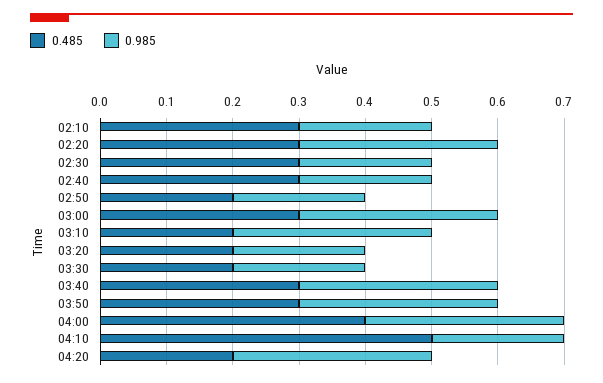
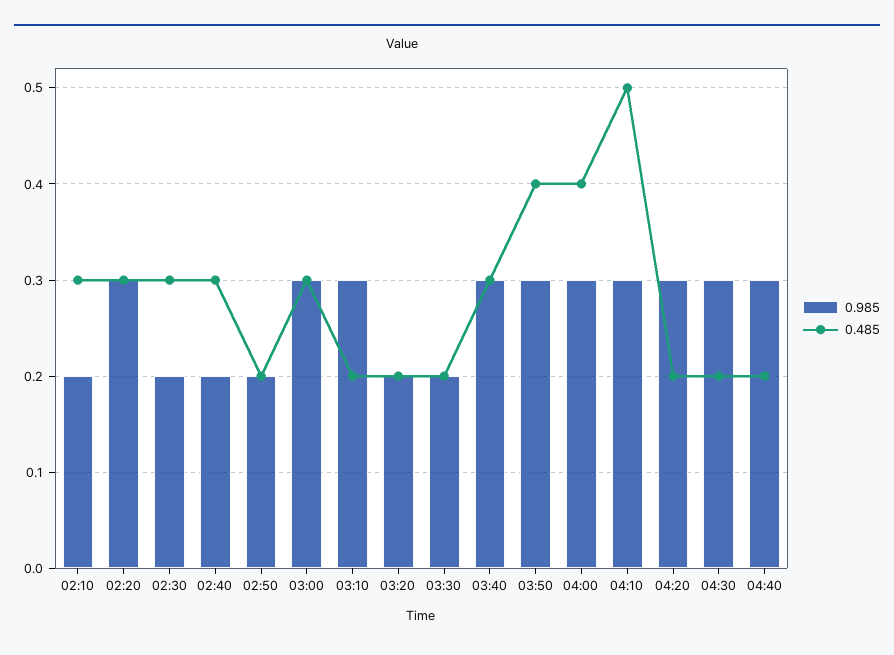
0.485, 03:50: 0.3 -> 0.4
0.985, 04:10: 0.2 -> 0.3
0.985, 04:30: none -> 0.3
0.485, 04:30: none -> 0.2
0.985, 04:40: none -> 0.3
0.485, 04:40: none -> 0.2

